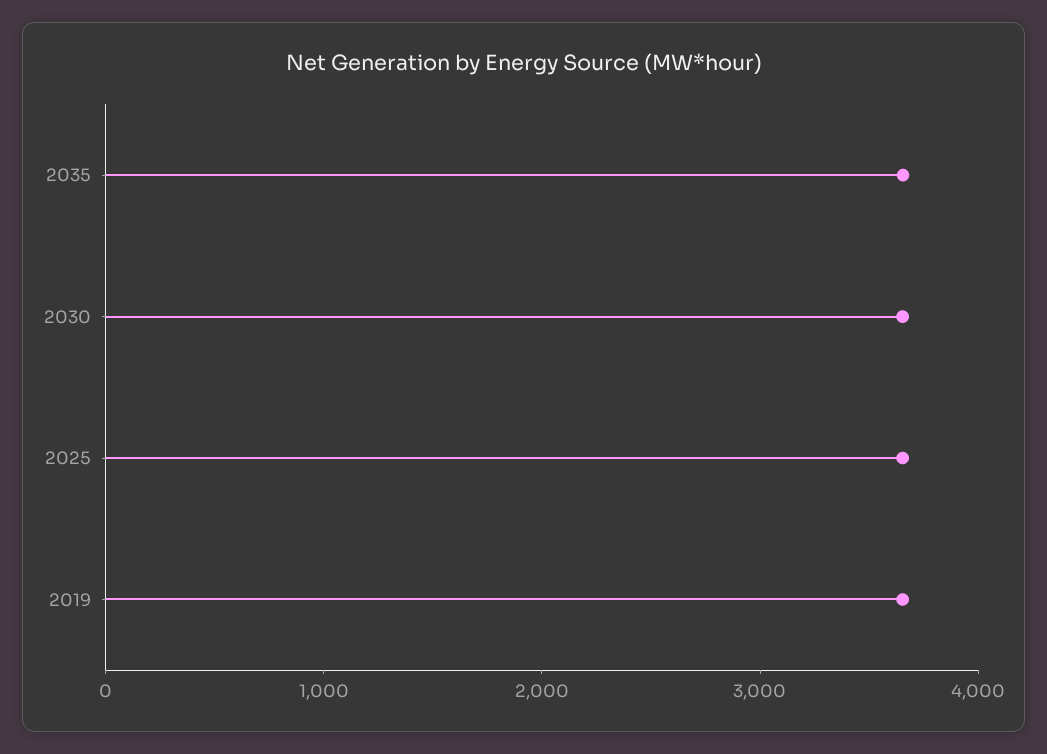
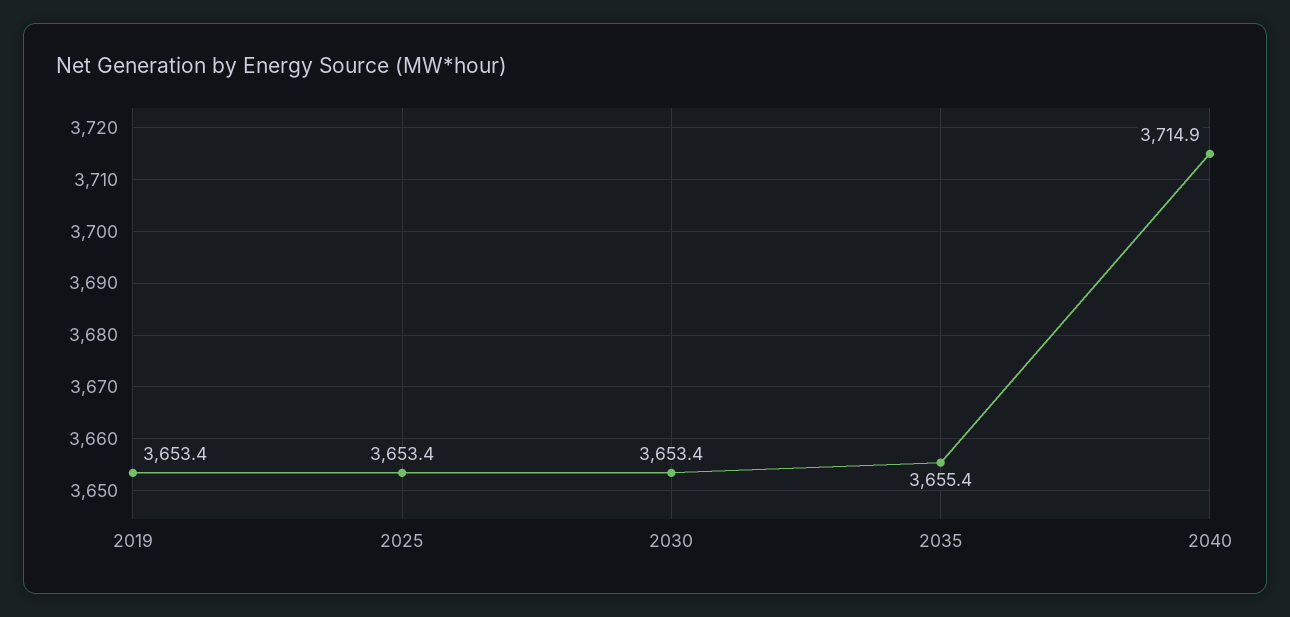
2040: none -> 3714.9

